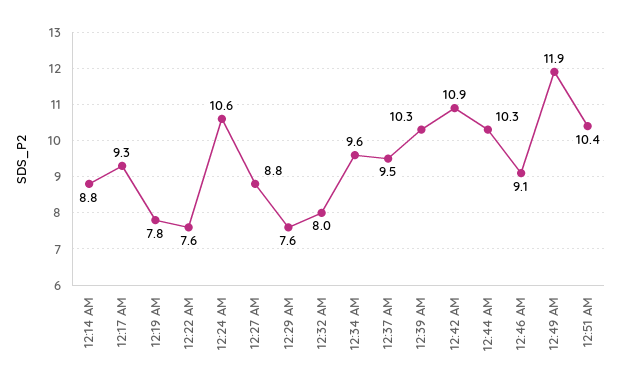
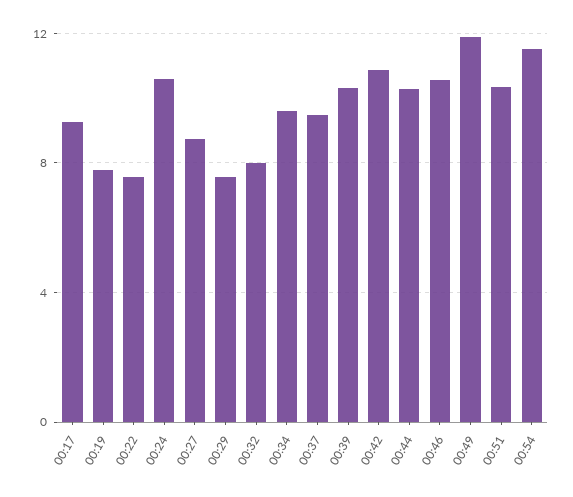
12:14 AM: 8.8 -> none
12:46 AM: 9.1 -> 10.5
00:54: none -> 11.5

